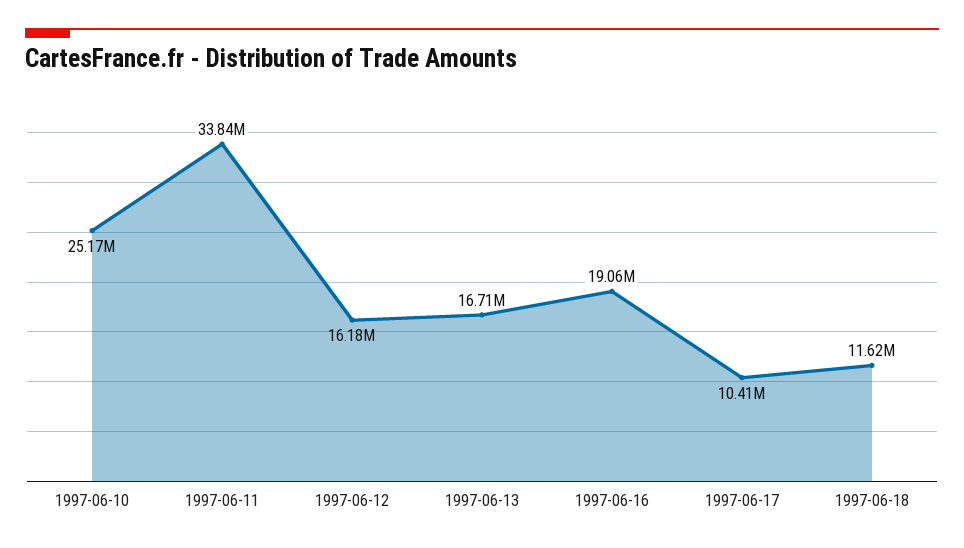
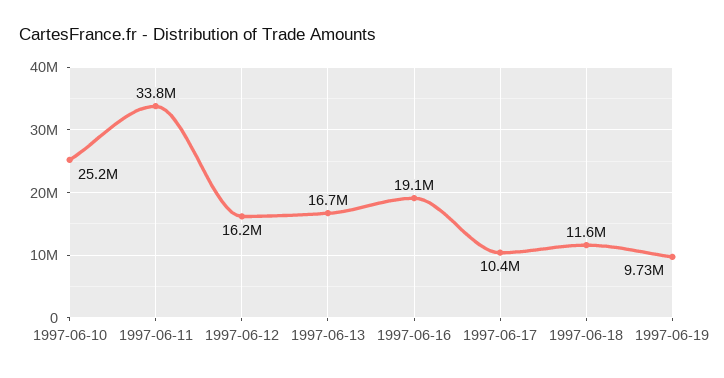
1997-06-19: none -> 9730000

